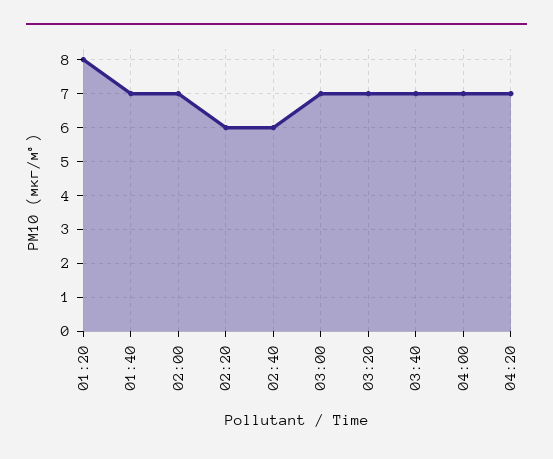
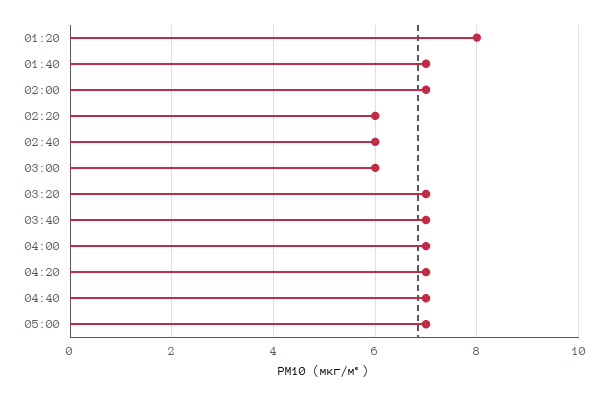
03:00: 7 -> 6
04:40: none -> 7
05:00: none -> 7

